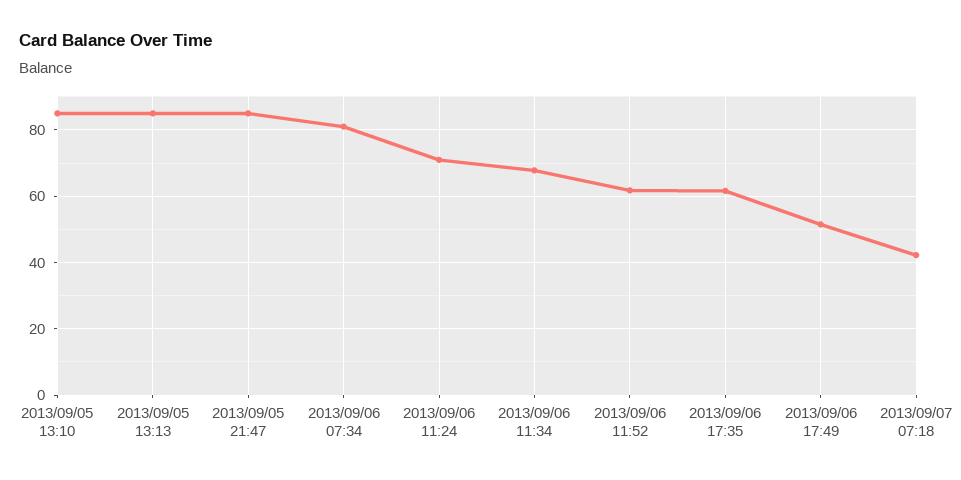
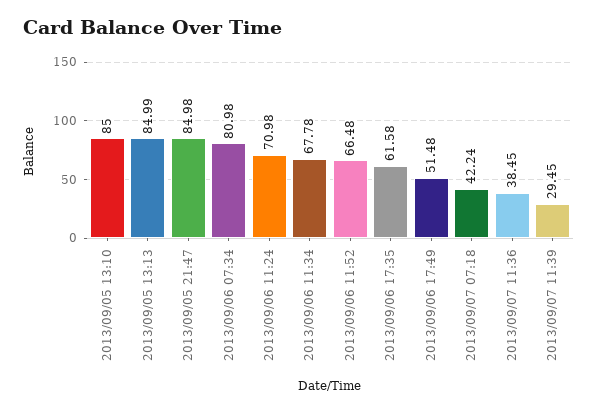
2013/09/06 11:52: 62 -> 66.48
2013/09/07 11:36: none -> 38.45
2013/09/07 11:39: none -> 29.45

